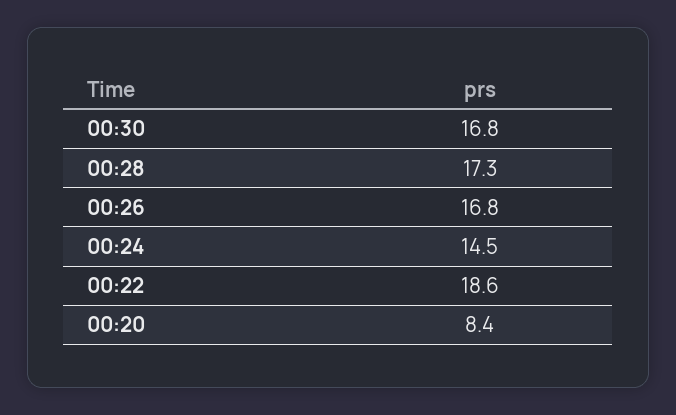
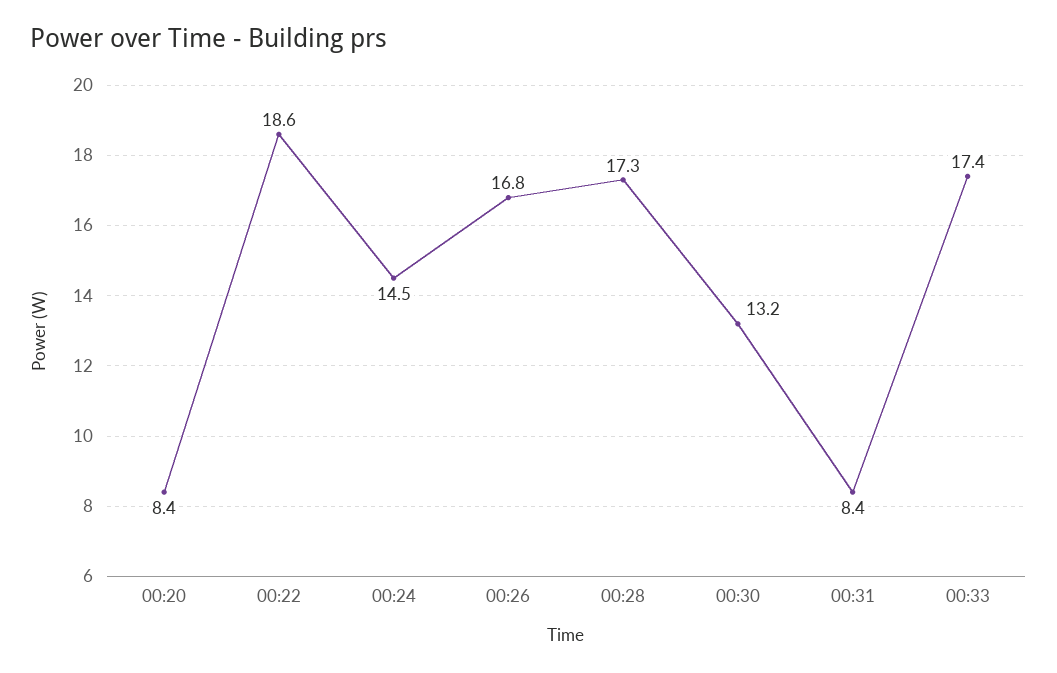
00:30: 16.8 -> 13.2
00:31: none -> 8.4
00:33: none -> 17.4

